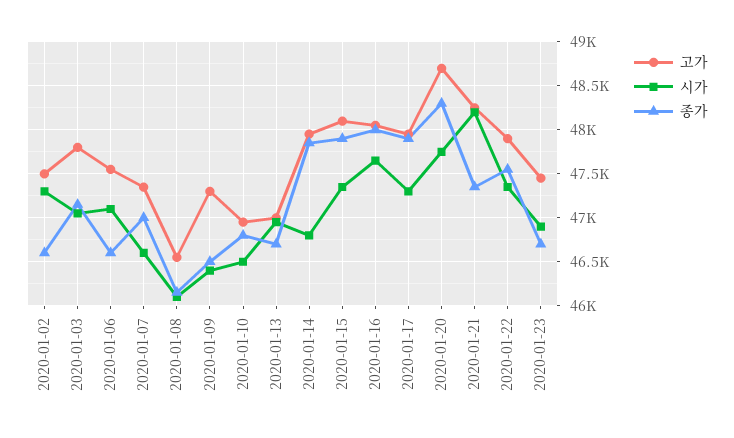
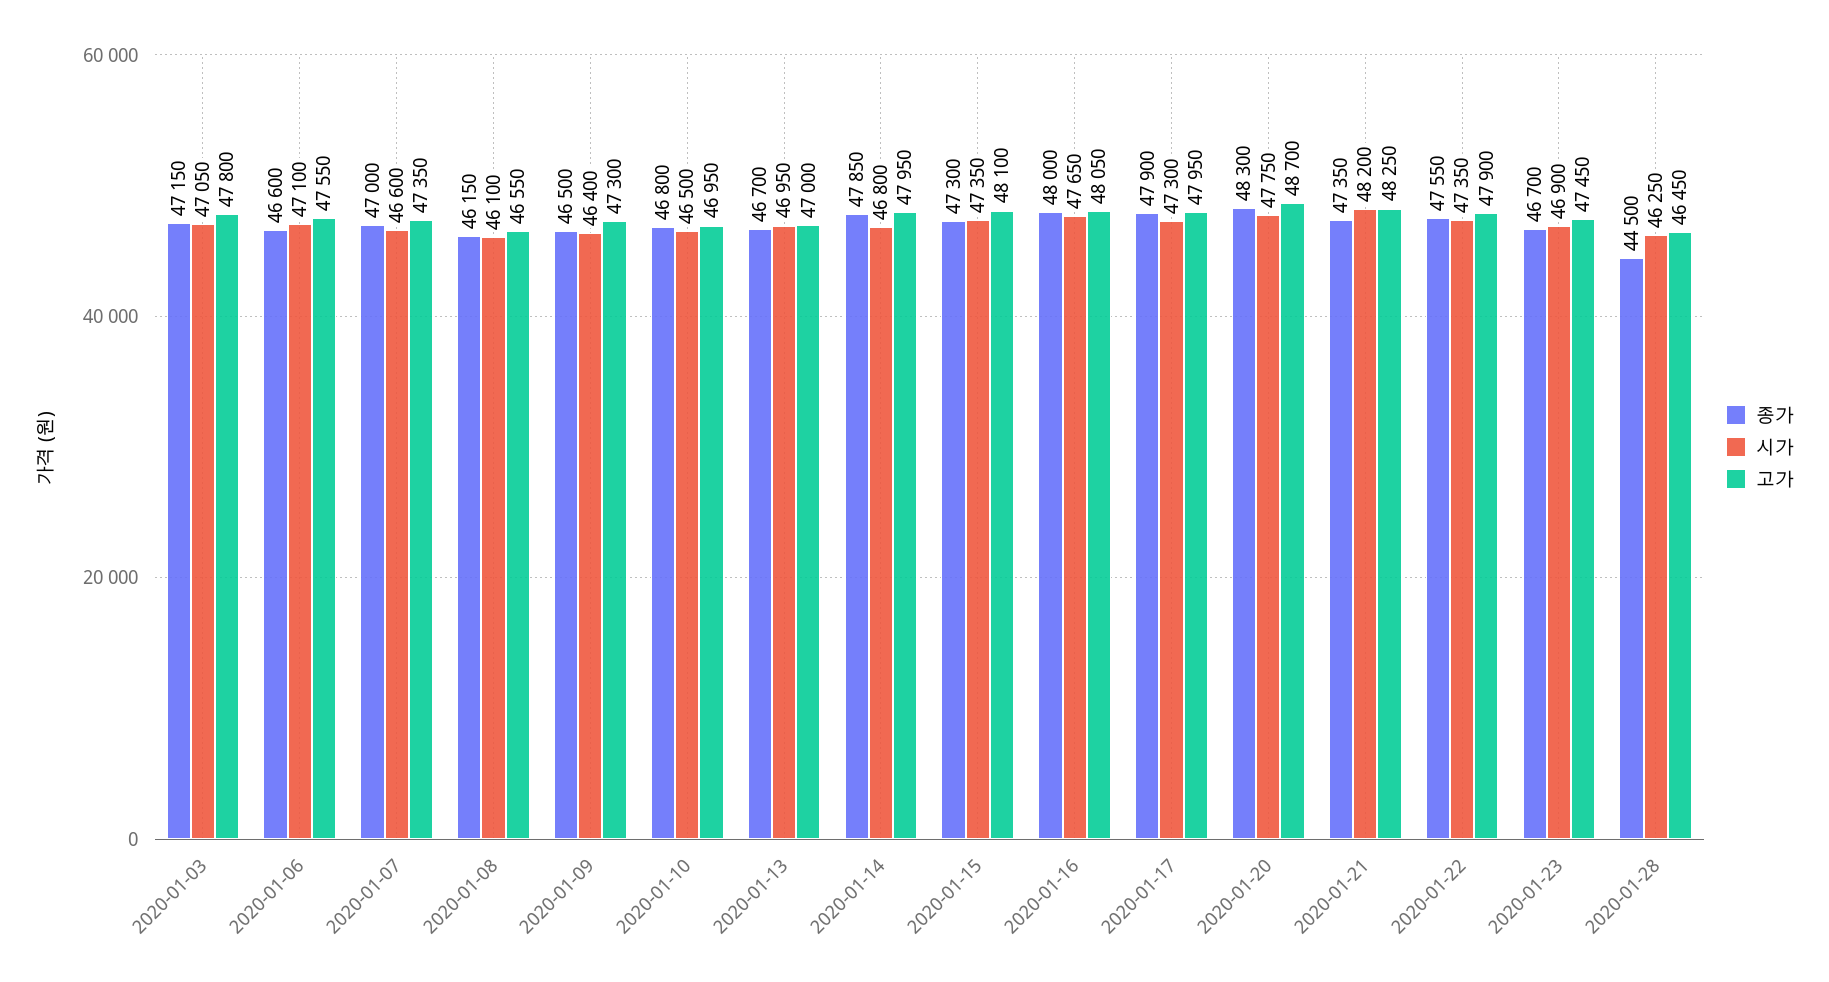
고가, 2020-01-02: 47500 -> none
시가, 2020-01-02: 47300 -> none
종가, 2020-01-02: 46600 -> none
종가, 2020-01-15: 47900 -> 47300
종가, 2020-01-28: none -> 44500
시가, 2020-01-28: none -> 46250
고가, 2020-01-28: none -> 46450

